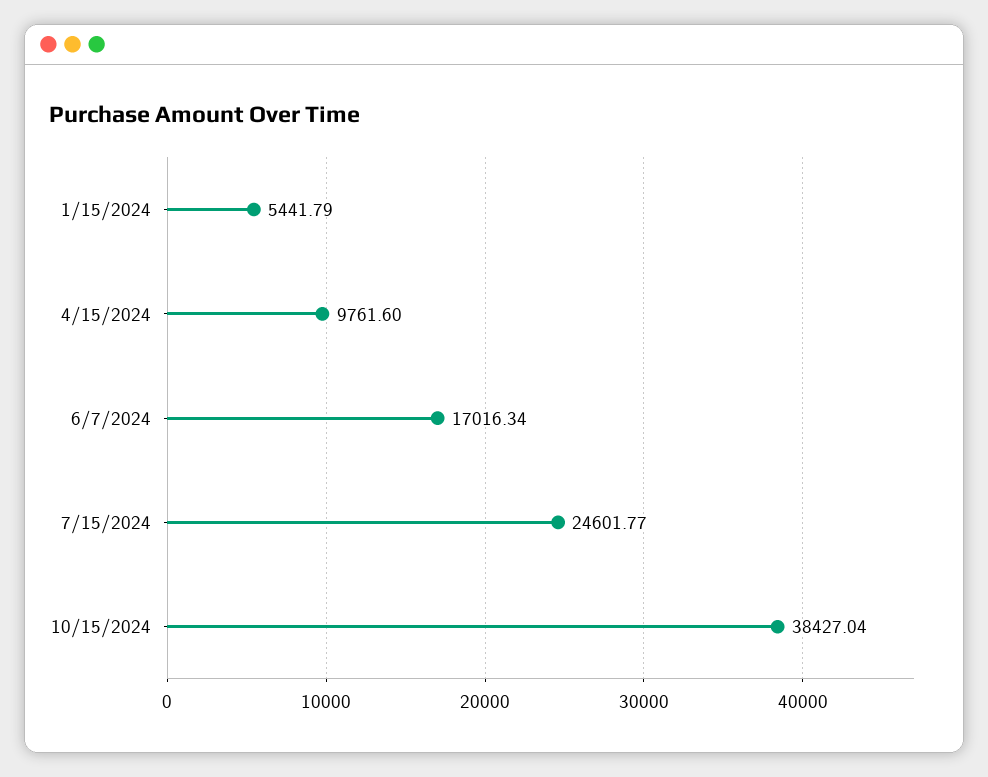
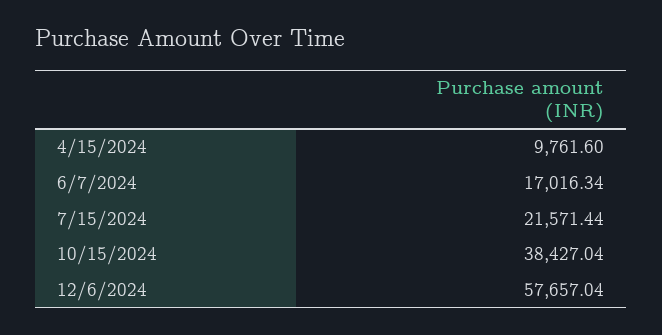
1/15/2024: 5441.79 -> none
7/15/2024: 24601.77 -> 21571.44
12/6/2024: none -> 57657.04

